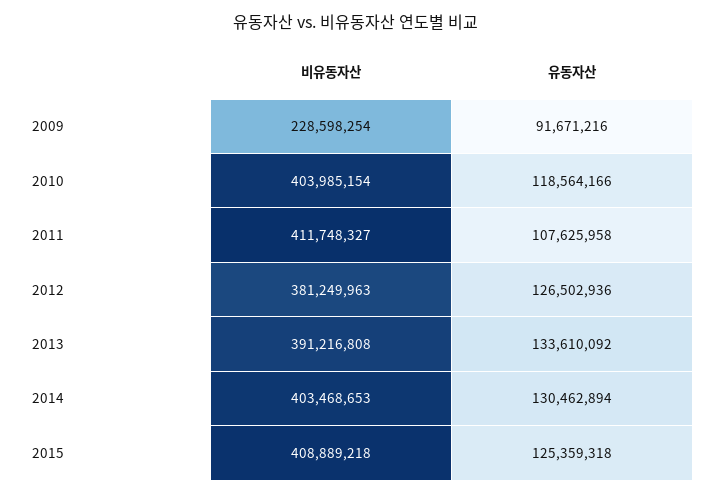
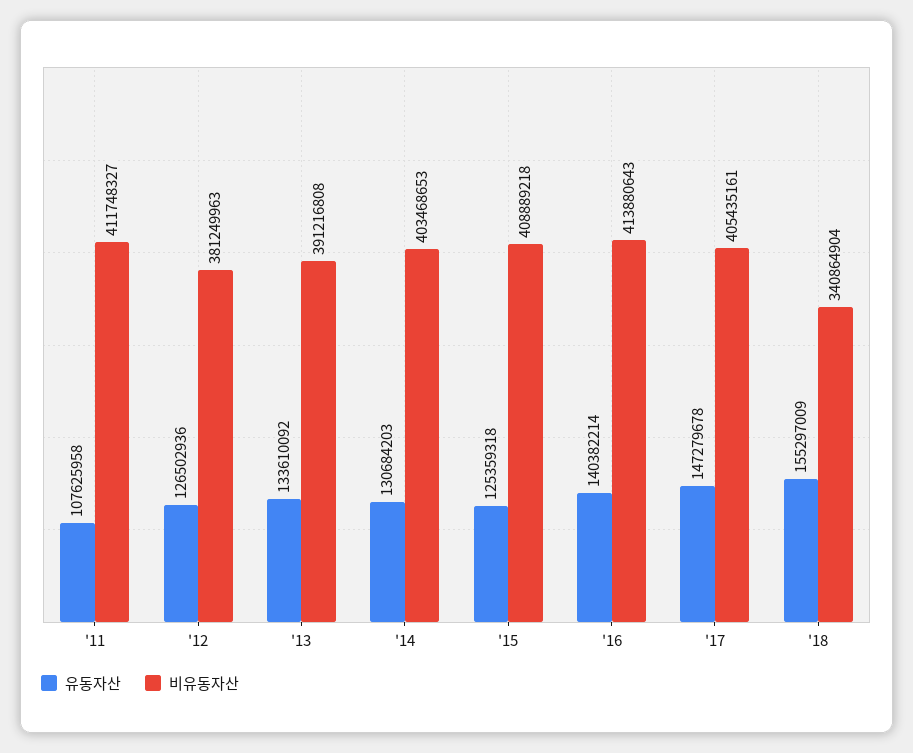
비유동자산, 2009: 228598254 -> none
유동자산, 2009: 91671216 -> none
비유동자산, 2010: 403985154 -> none
유동자산, 2010: 118564166 -> none
유동자산, 2014: 130462894 -> 130684203
유동자산, '16: none -> 140382214
비유동자산, '16: none -> 413880643
유동자산, '17: none -> 147279678
비유동자산, '17: none -> 405435161
유동자산, '18: none -> 155297009
비유동자산, '18: none -> 340864904

